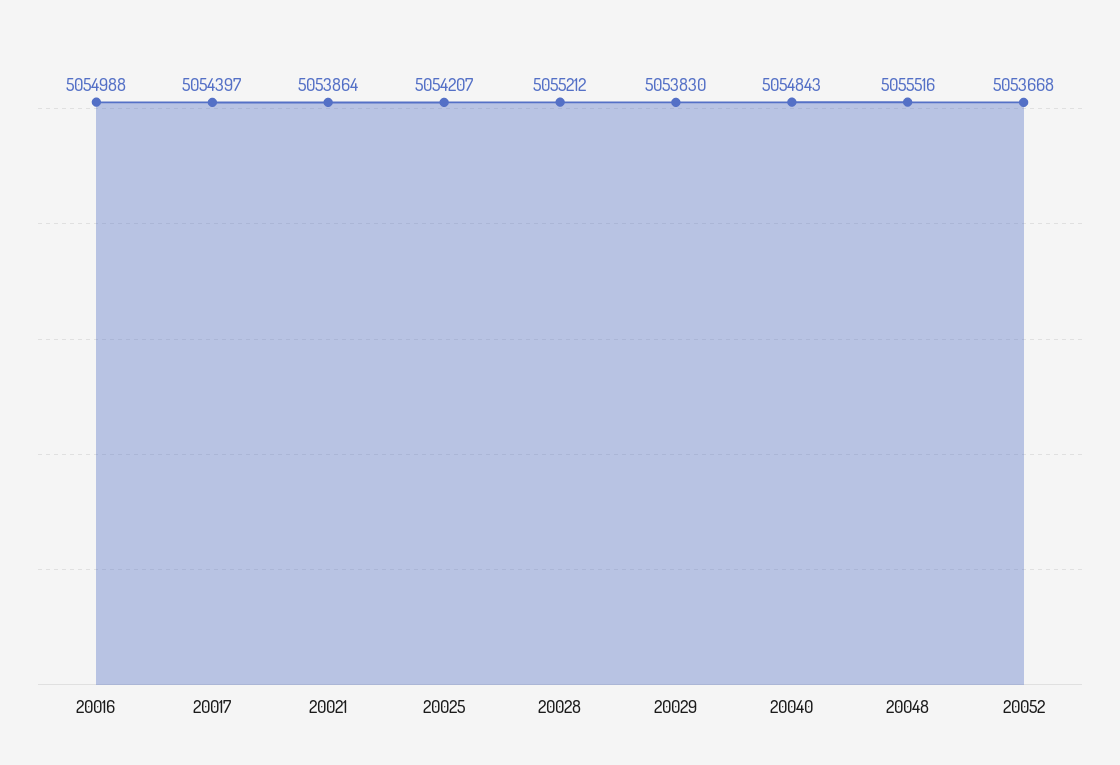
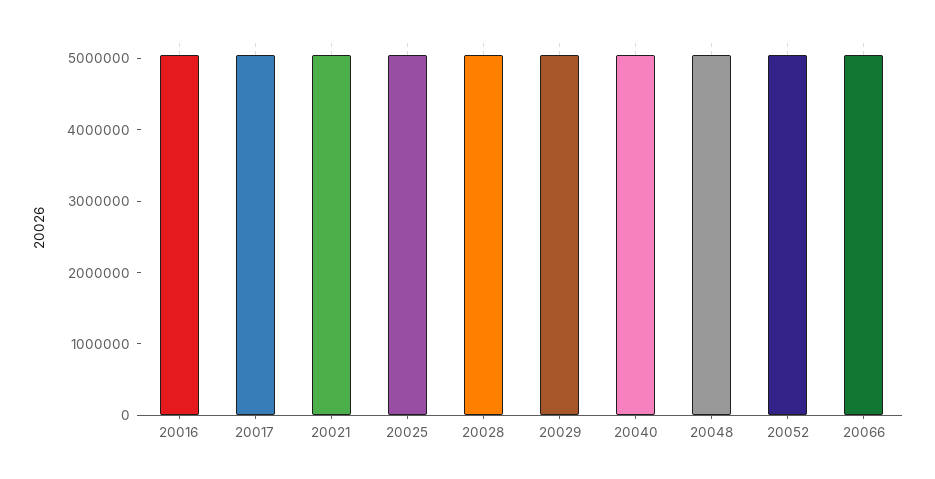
20066: none -> 5000000

